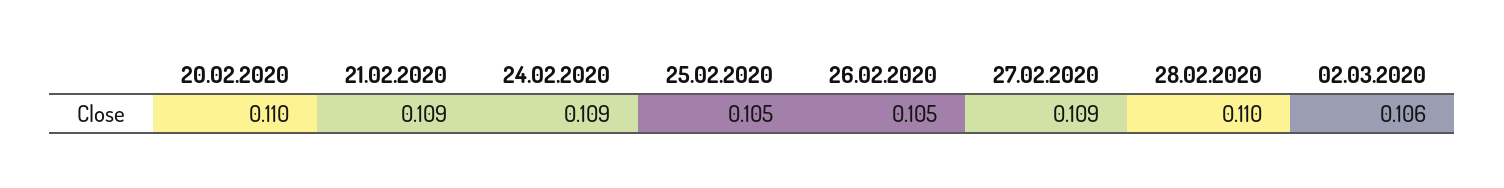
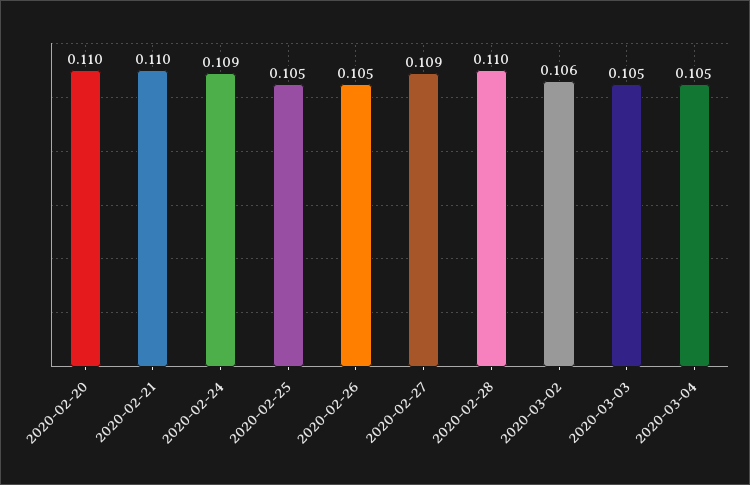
21.02.2020: 0.109 -> 0.11
2020-03-03: none -> 0.105
2020-03-04: none -> 0.105

